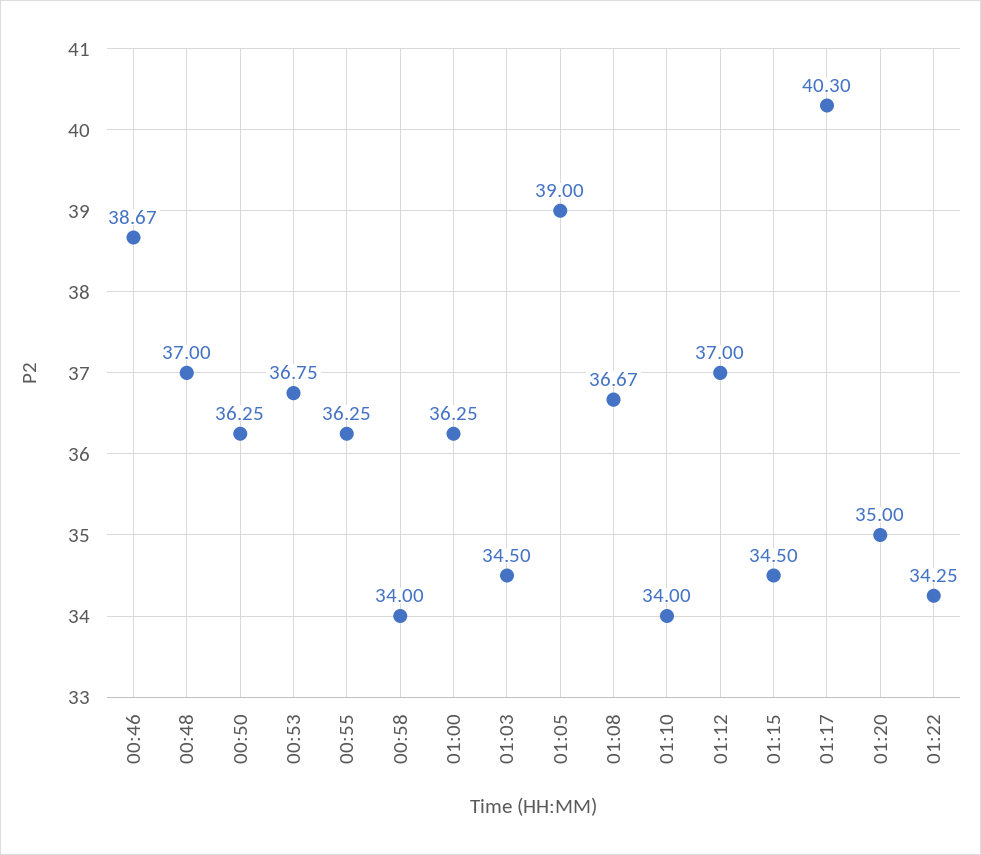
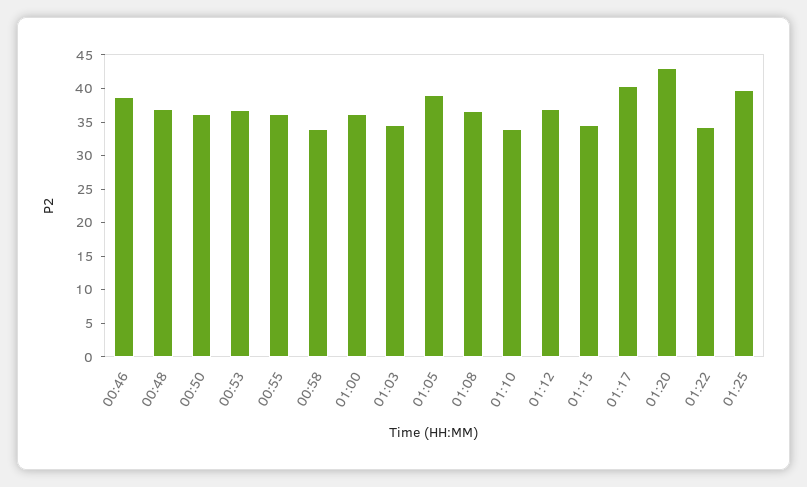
01:20: 35 -> 42.5
01:25: none -> 40

